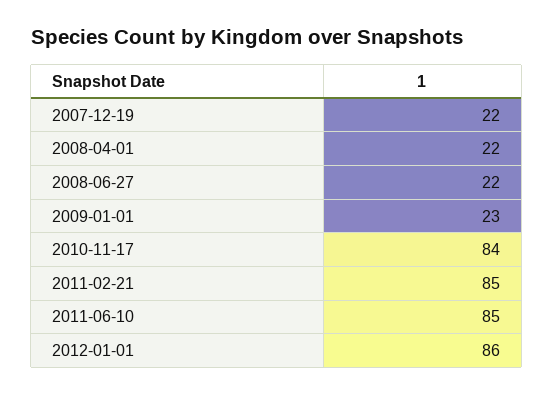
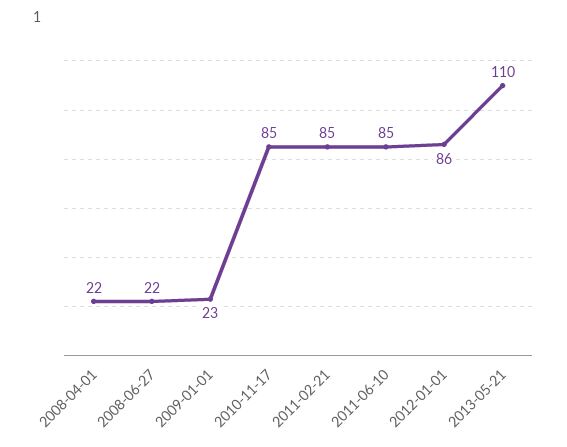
2007-12-19: 22 -> none
2010-11-17: 84 -> 85
2013-05-21: none -> 110

